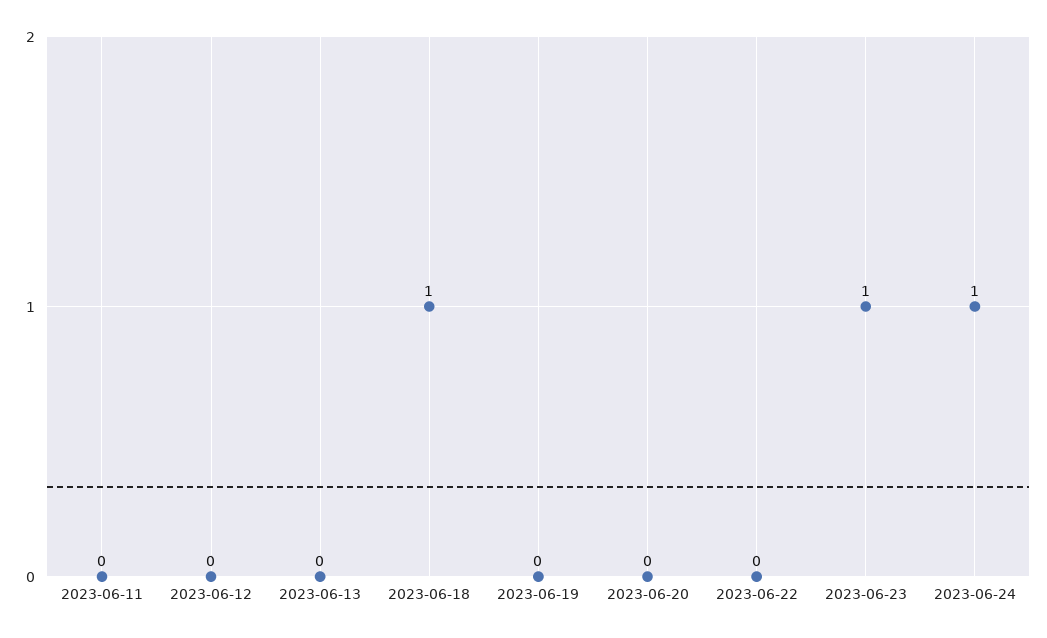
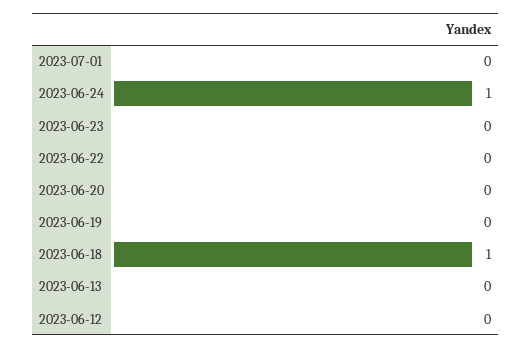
2023-06-11: 0 -> none
2023-06-23: 1 -> 0
2023-07-01: none -> 0

